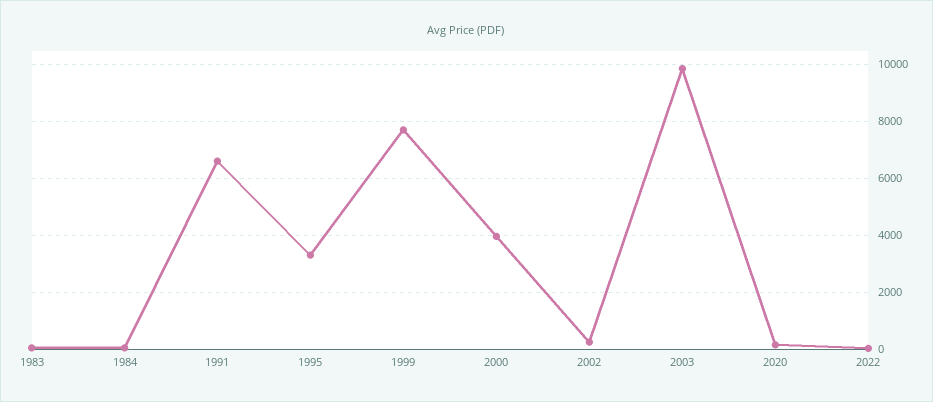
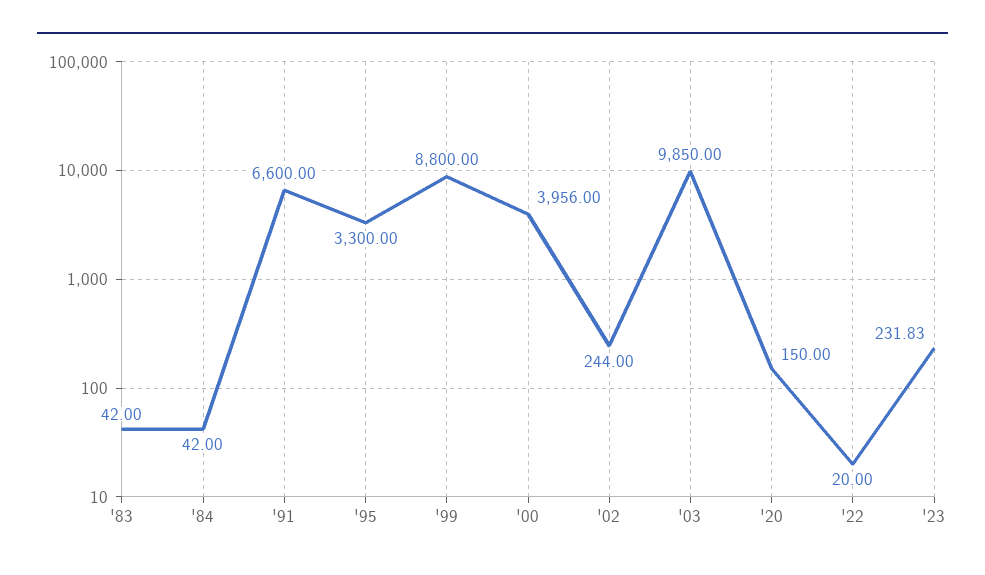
1999: 7750 -> 8800
'23: none -> 231.83

